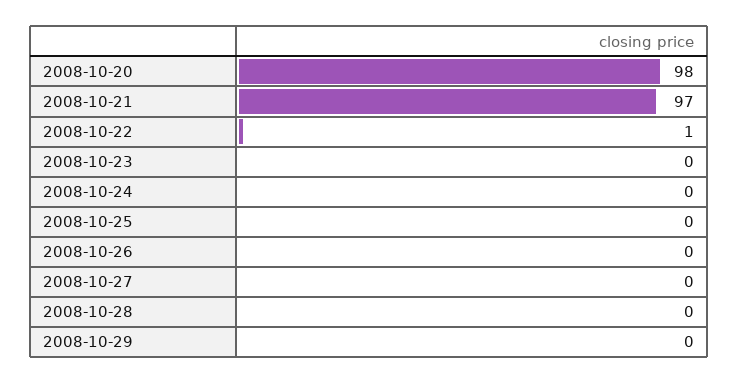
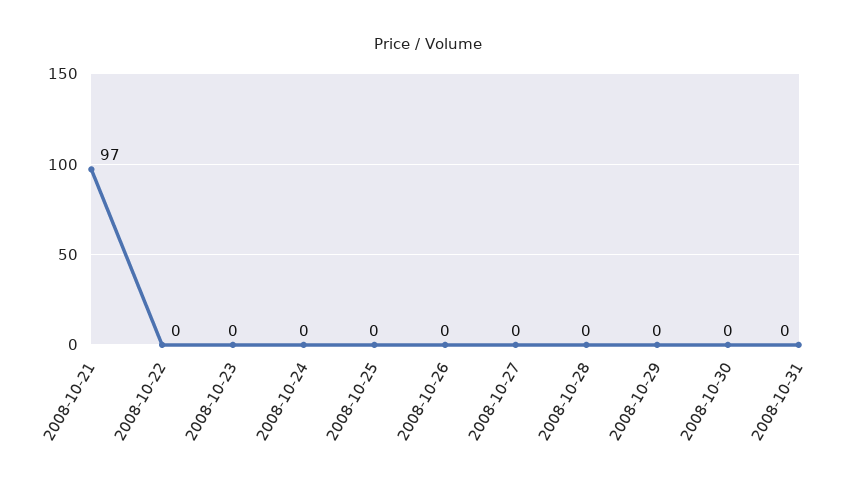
2008-10-20: 98 -> none
2008-10-22: 1 -> 0
2008-10-30: none -> 0
2008-10-31: none -> 0

